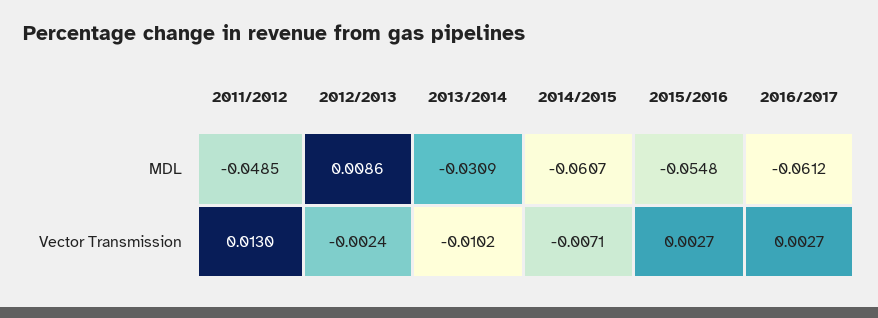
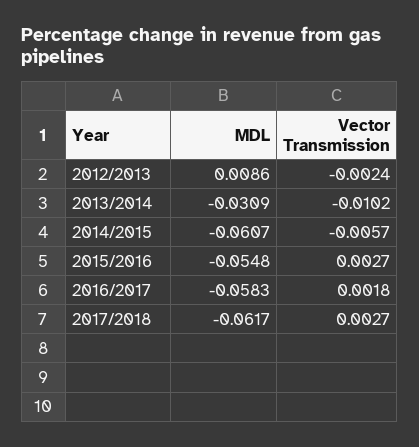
2011/2012, MDL: -0.0485 -> none
2016/2017, MDL: -0.0612 -> -0.0583
2011/2012, Vector Transmission: 0.013 -> none
2014/2015, Vector Transmission: -0.0071 -> -0.0057
2016/2017, Vector Transmission: 0.0027 -> 0.0018
2017/2018, MDL: none -> -0.0617
2017/2018, Vector Transmission: none -> 0.0027

